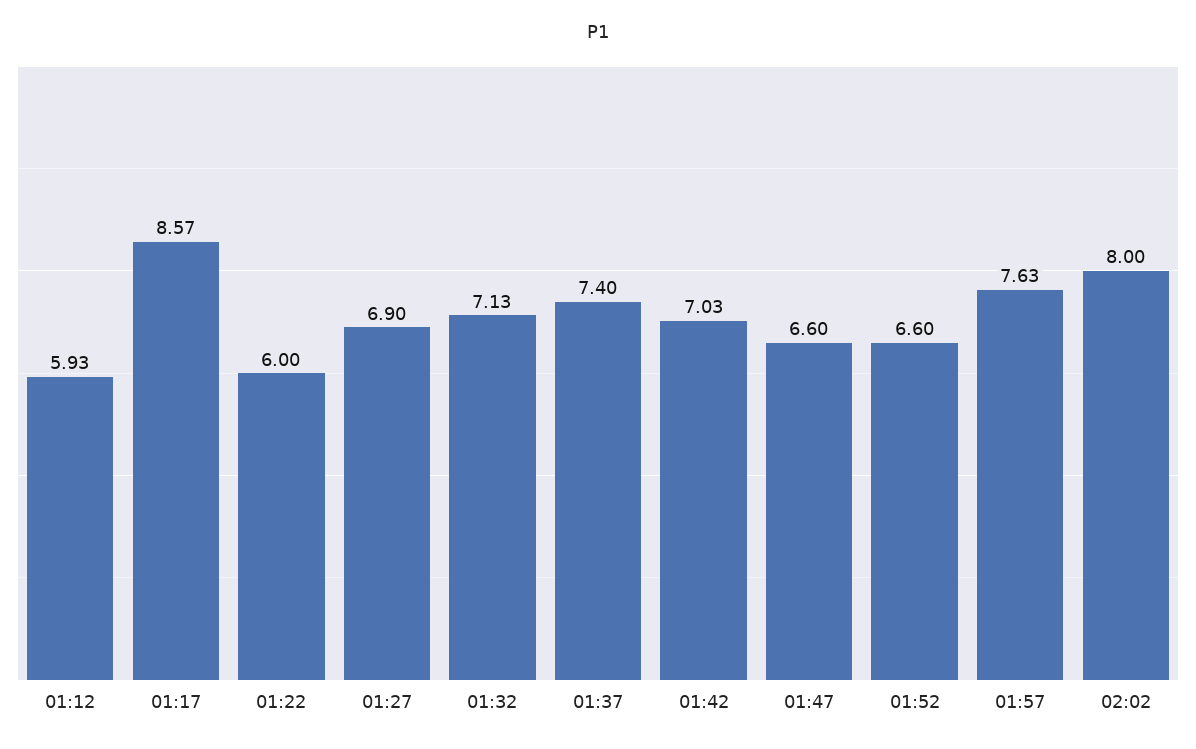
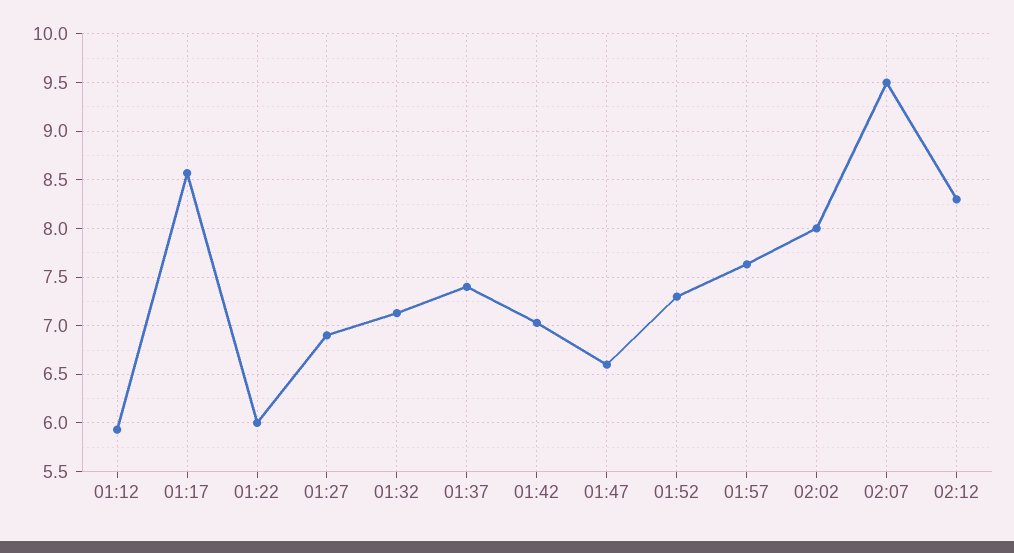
01:52: 6.6 -> 7.3
02:07: none -> 9.5
02:12: none -> 8.3

